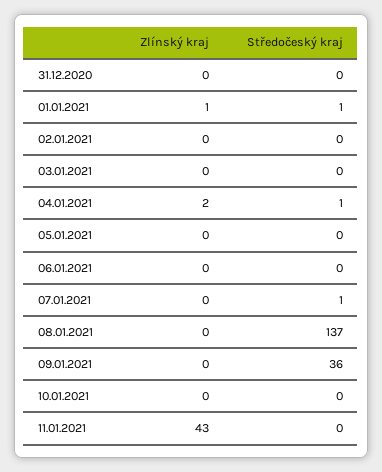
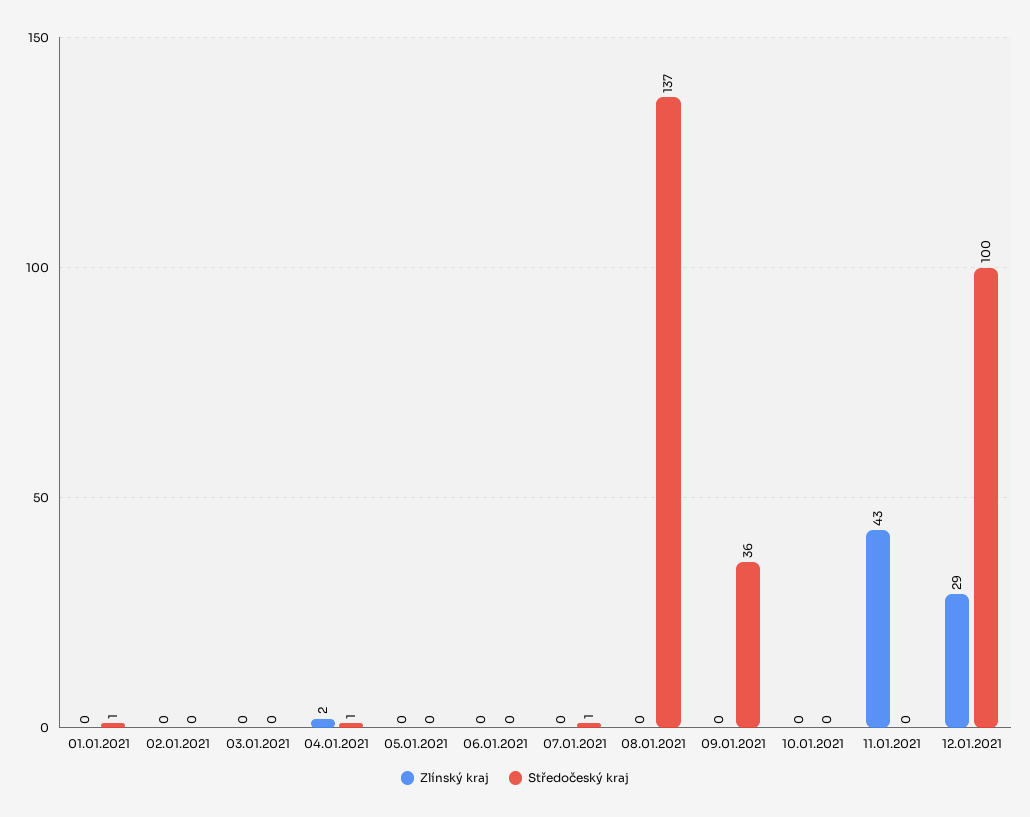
Zlínský kraj, 31.12.2020: 0 -> none
Středočeský kraj, 31.12.2020: 0 -> none
Zlínský kraj, 01.01.2021: 1 -> 0
Zlínský kraj, 12.01.2021: none -> 29
Středočeský kraj, 12.01.2021: none -> 100

